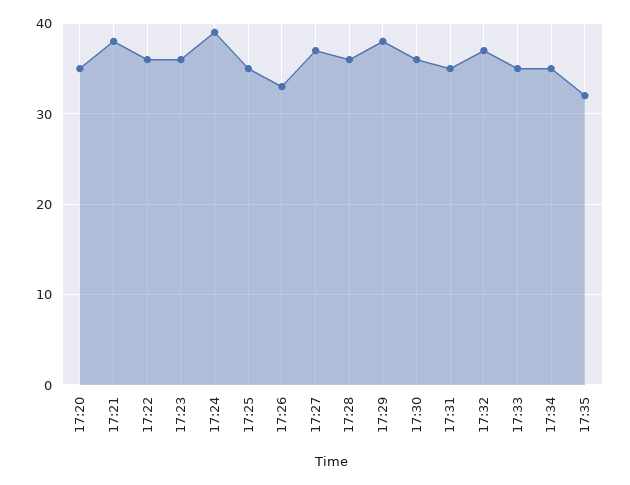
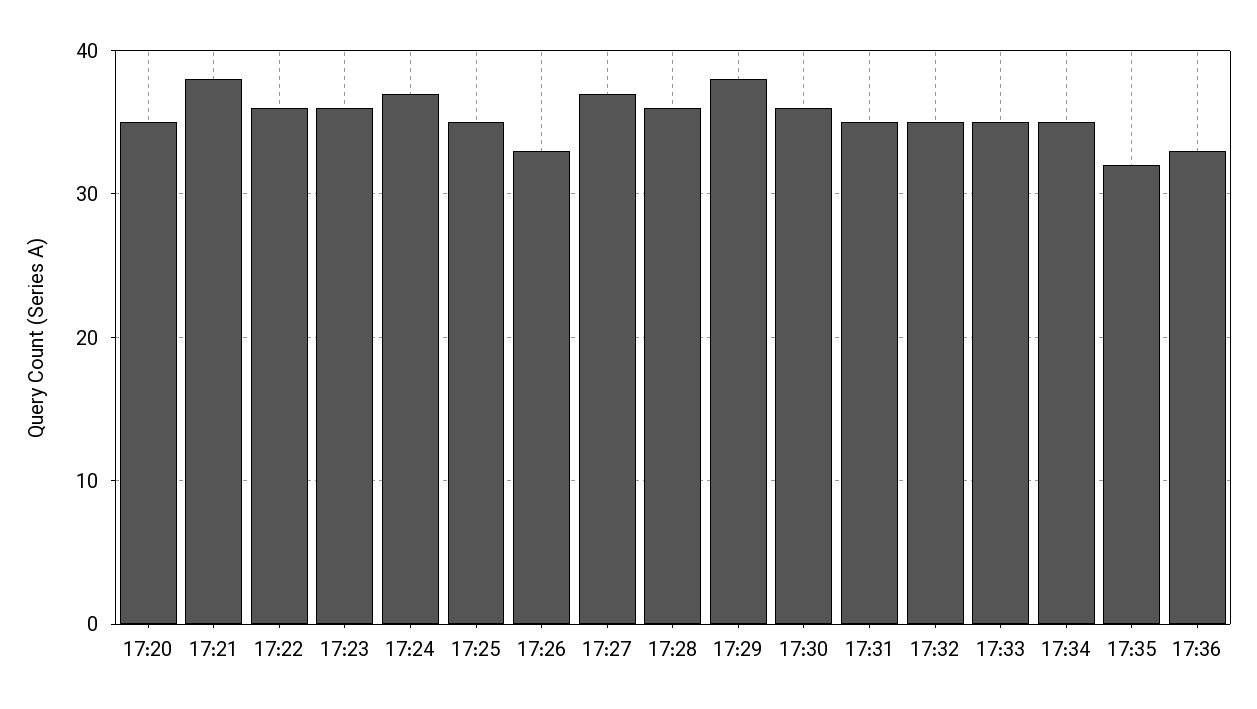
17:24: 39 -> 37
17:32: 37 -> 35
17:36: none -> 33

